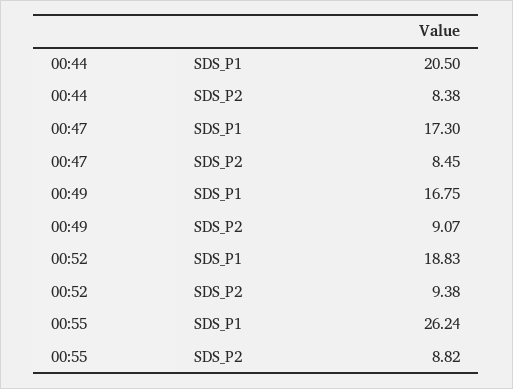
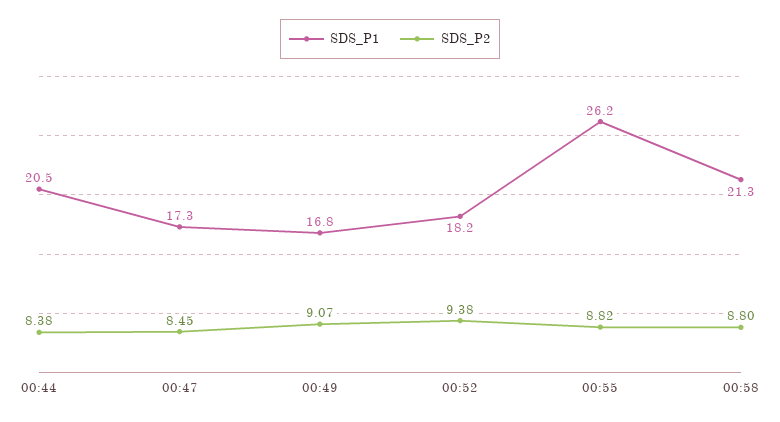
SDS_P1, 00:52: 18.83 -> 18.2
SDS_P1, 00:58: none -> 21.3
SDS_P2, 00:58: none -> 8.8

